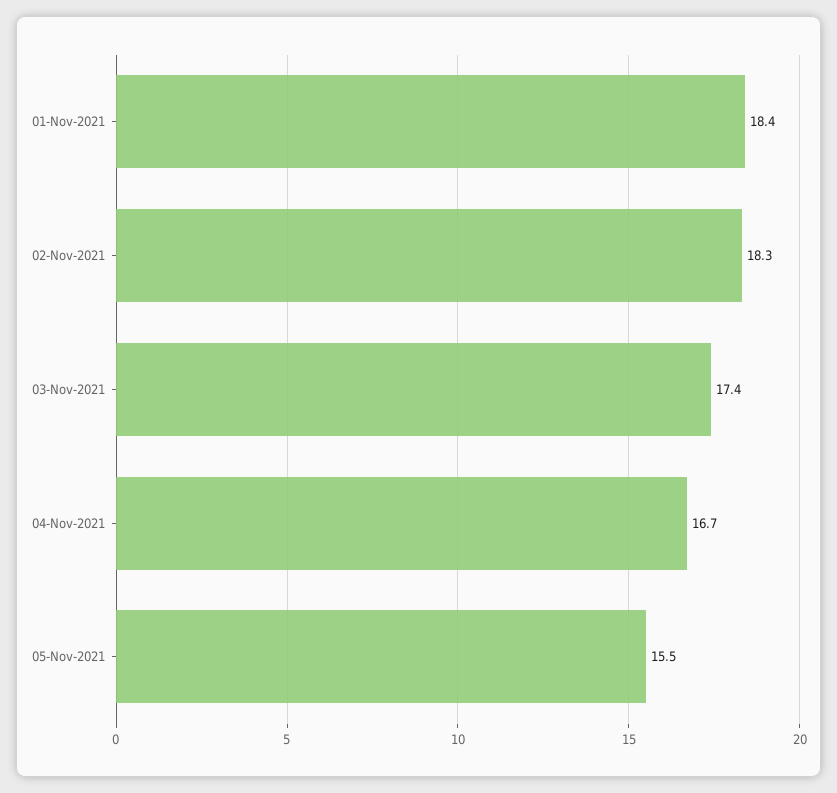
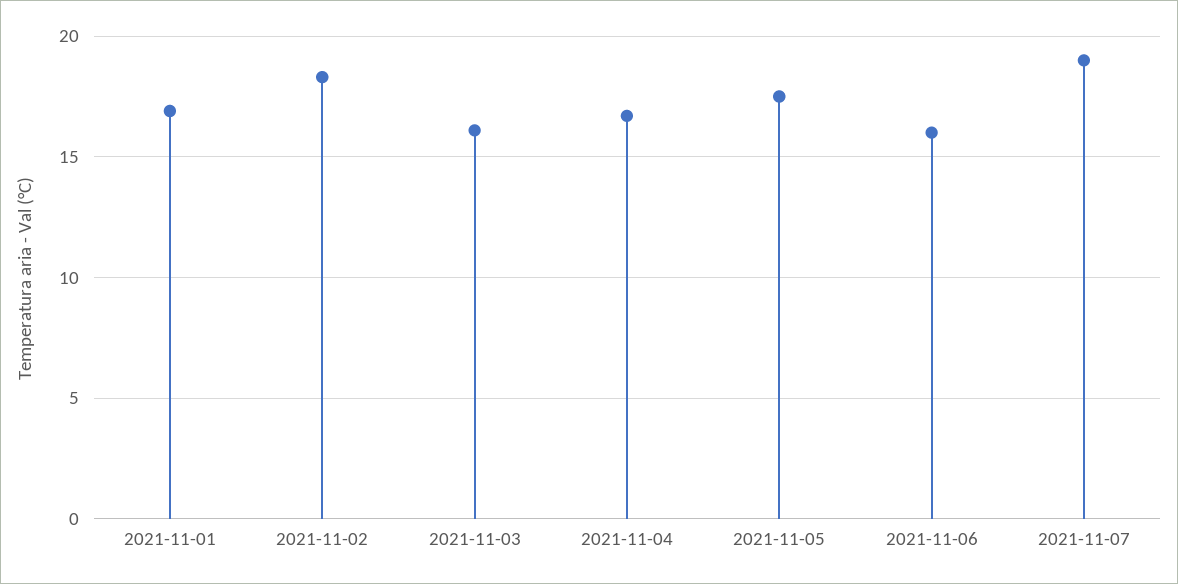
01-Nov-2021: 18.4 -> 17
03-Nov-2021: 17.4 -> 16
05-Nov-2021: 15.5 -> 17.5
2021-11-06: none -> 16
2021-11-07: none -> 19

